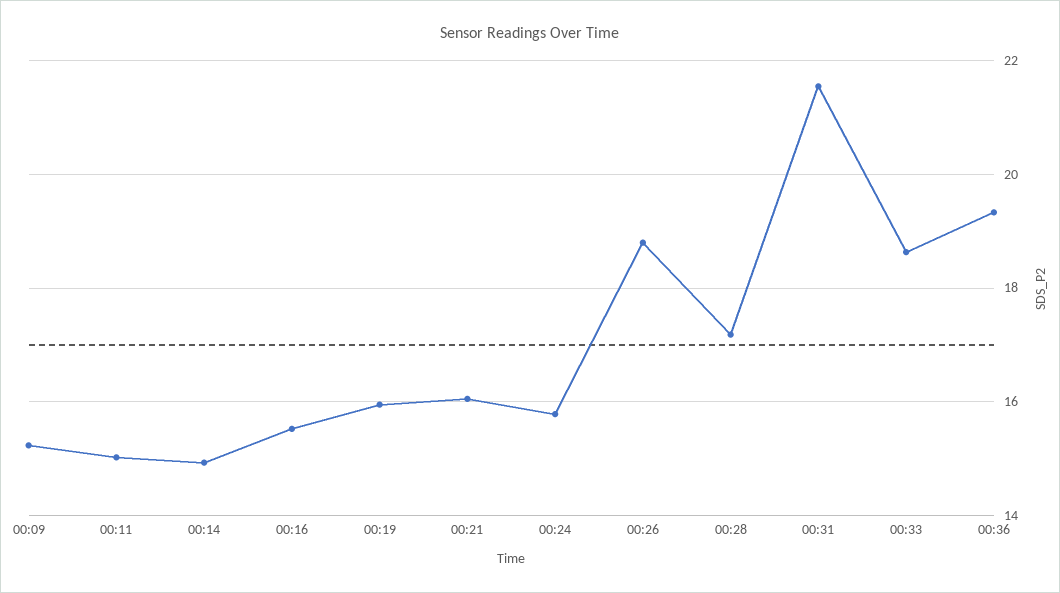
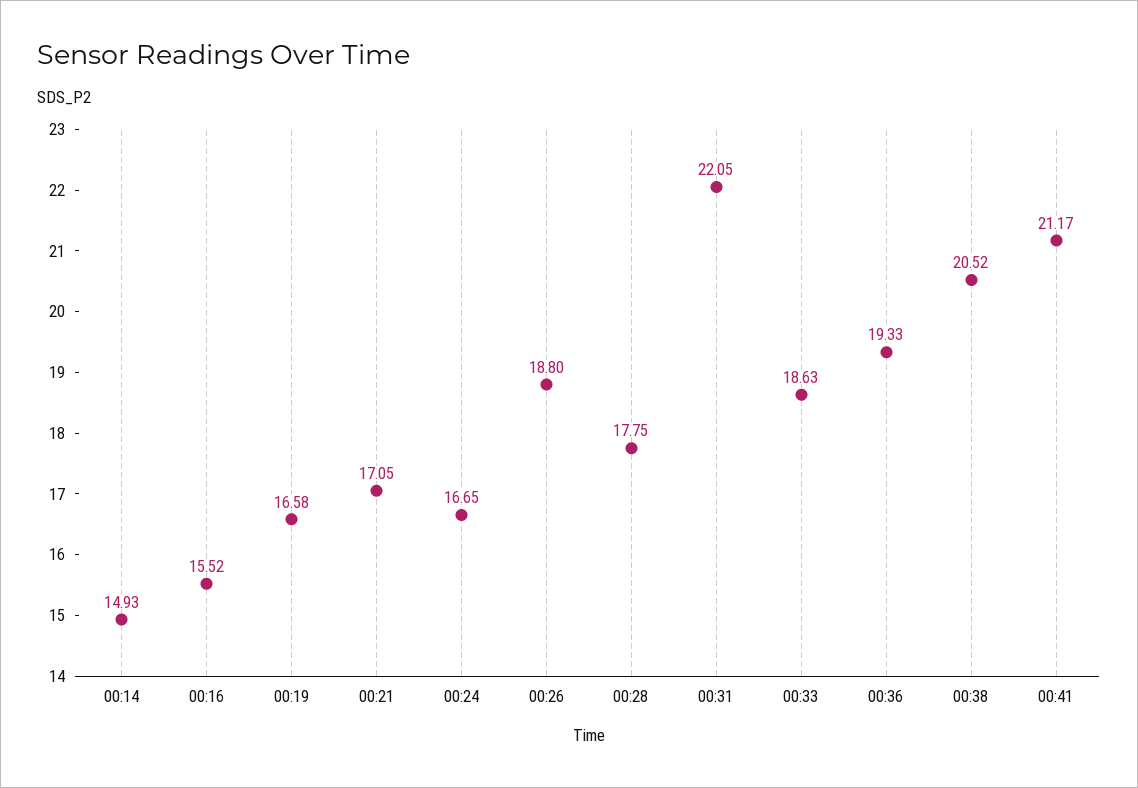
00:09: 15.2 -> none
00:11: 15 -> none
00:19: 16 -> 16.58
00:21: 16 -> 17.05
00:24: 15.8 -> 16.65
00:28: 17.2 -> 17.75
00:31: 21.6 -> 22.05
00:38: none -> 20.52
00:41: none -> 21.17

